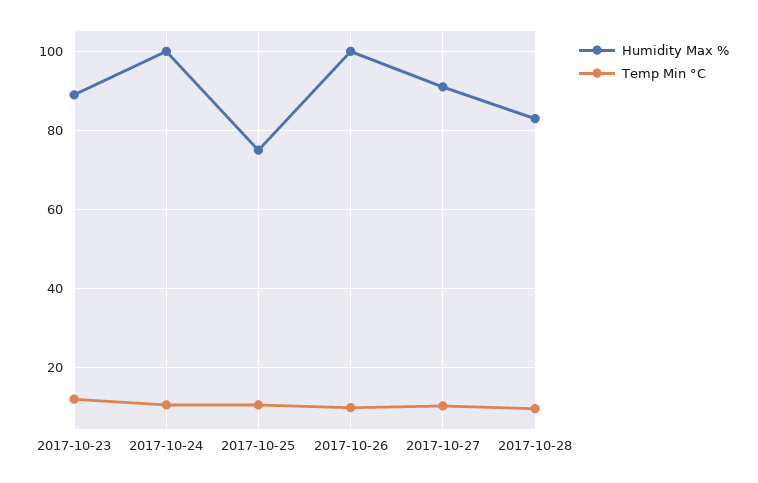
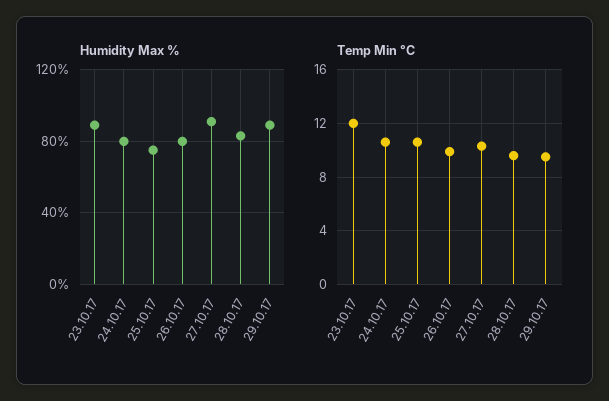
Humidity Max %, 2017-10-24: 100 -> 80
Humidity Max %, 2017-10-26: 100 -> 80
Humidity Max %, 29.10.17: none -> 90
Temp Min °C, 29.10.17: none -> 9.5

